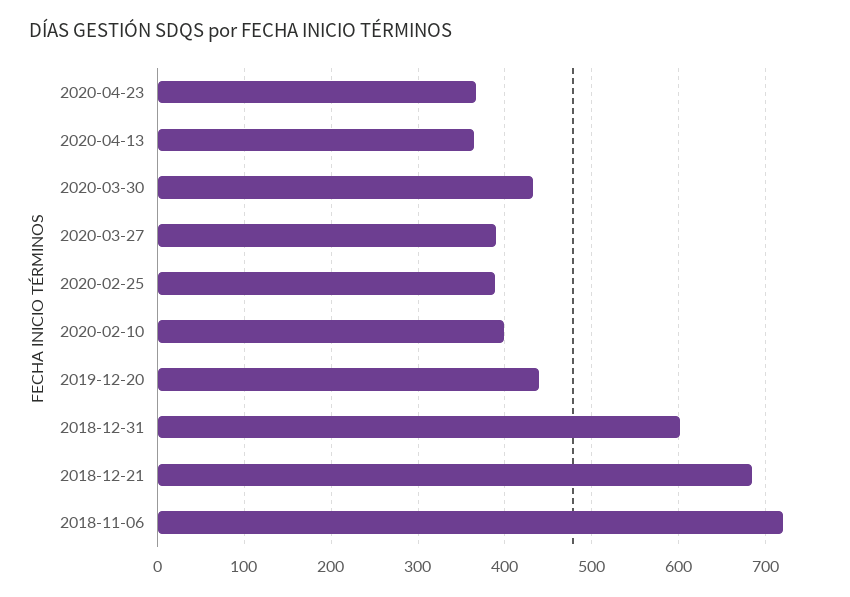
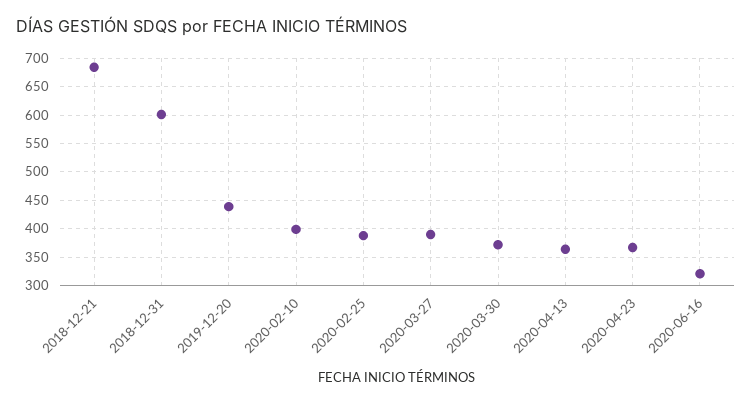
2020-03-30: 430 -> 375
2018-11-06: 720 -> none
2020-06-16: none -> 325

